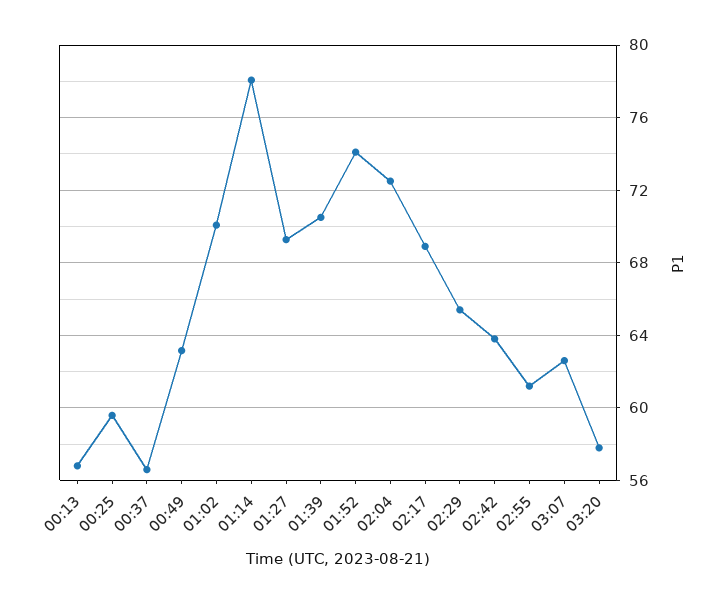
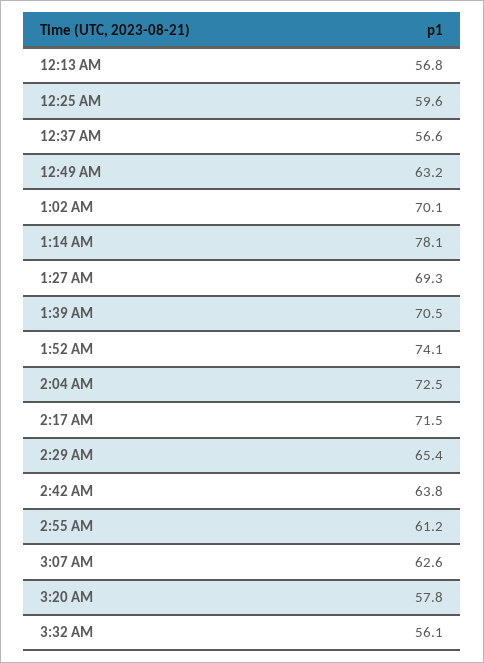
02:17: 69 -> 71.5
3:32 AM: none -> 56.1

